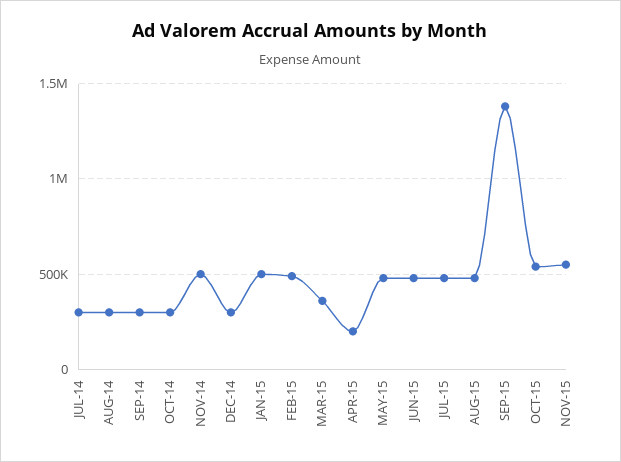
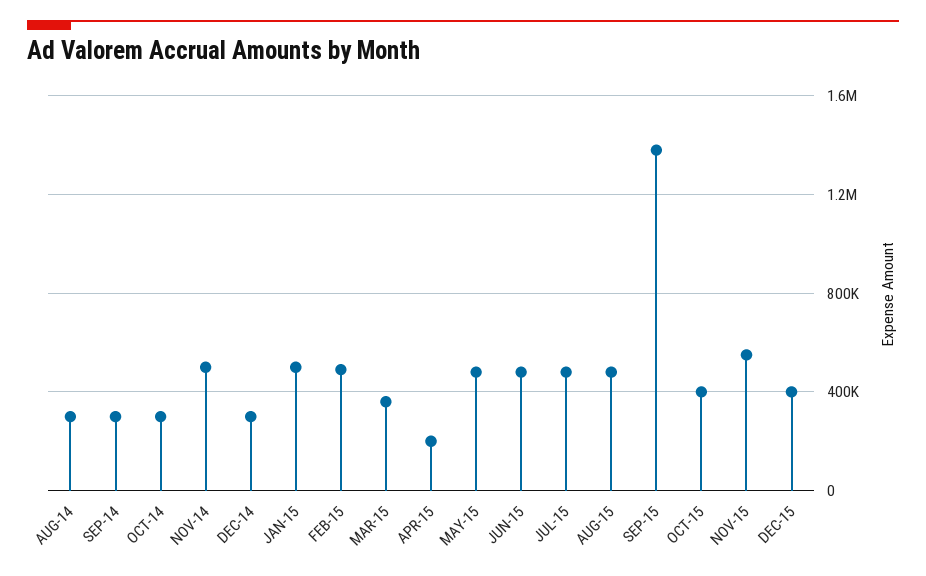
JUL-14: 300000 -> none
OCT-15: 550000 -> 400000
DEC-15: none -> 400000

